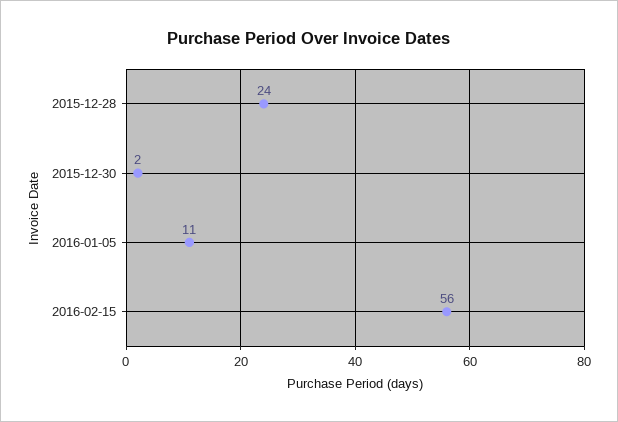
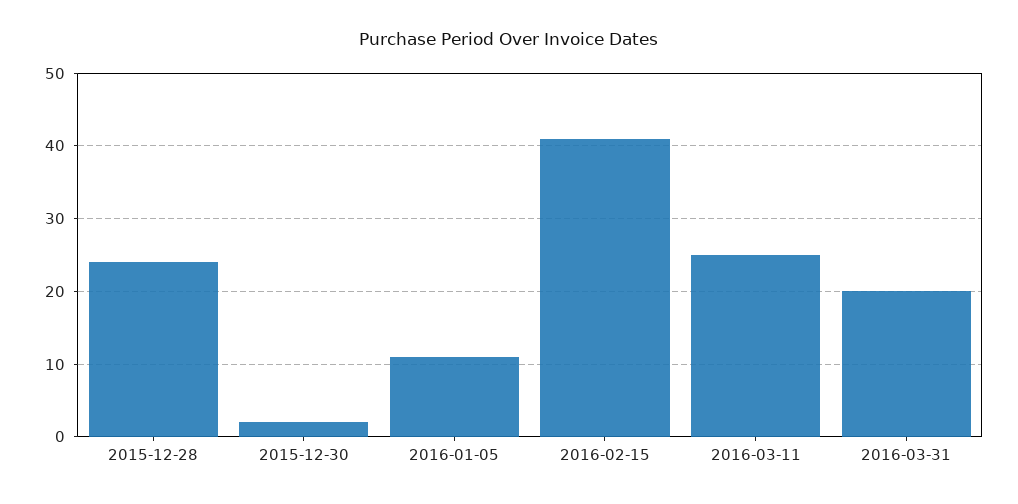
2016-02-15: 56 -> 41
2016-03-11: none -> 25
2016-03-31: none -> 20

